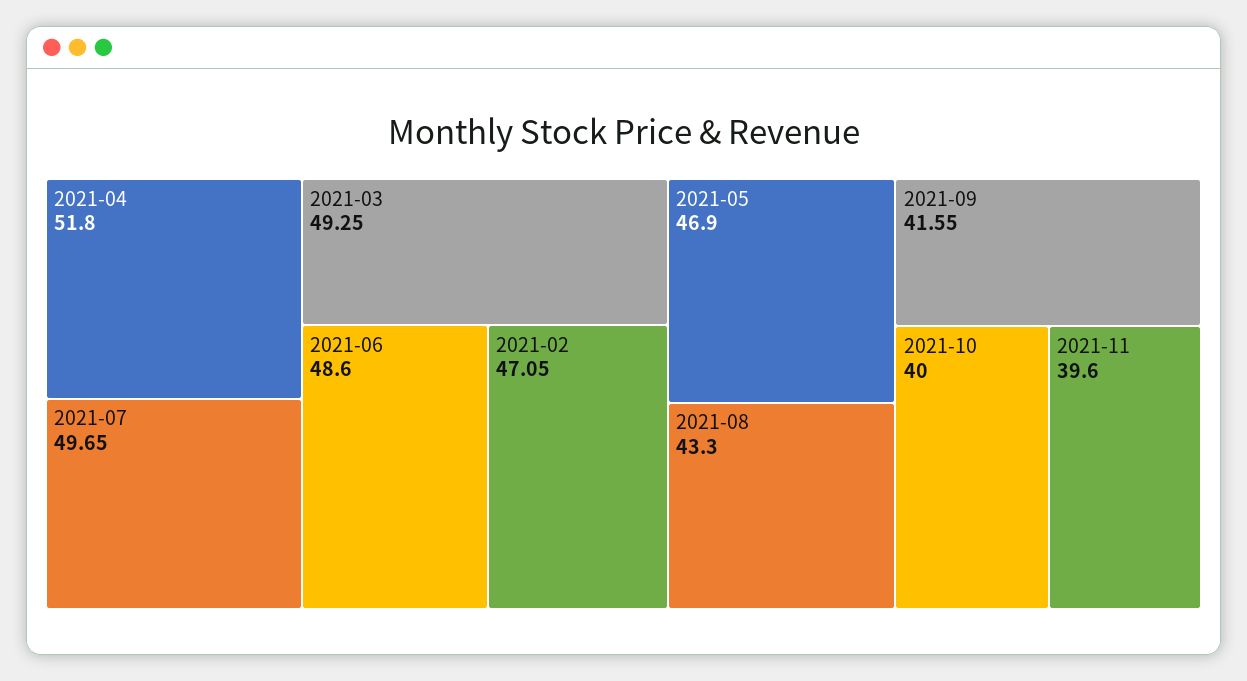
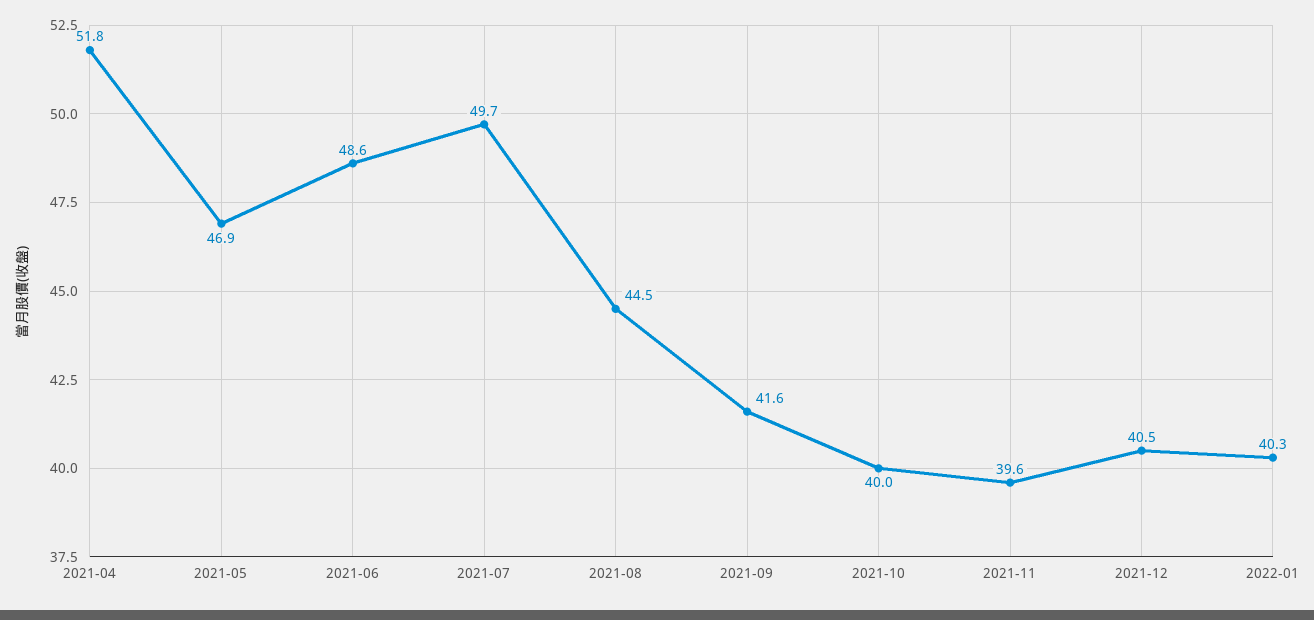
2021-03: 49.25 -> none
2021-02: 47.05 -> none
2021-08: 43.3 -> 44.5
2021-12: none -> 40.5
2022-01: none -> 40.3

